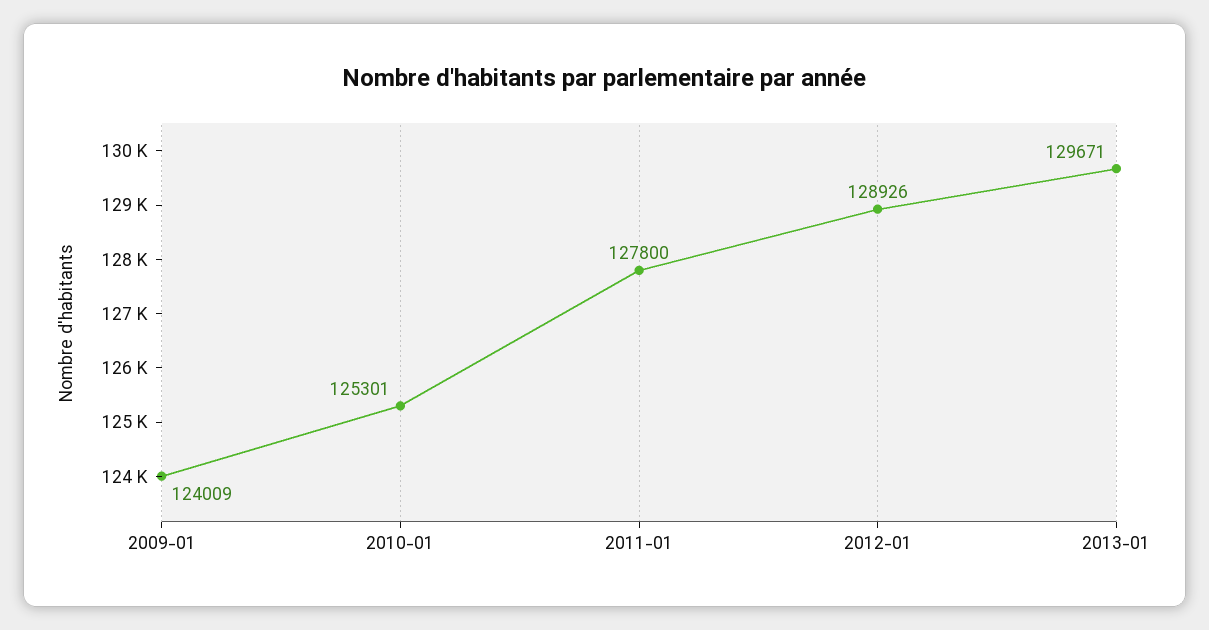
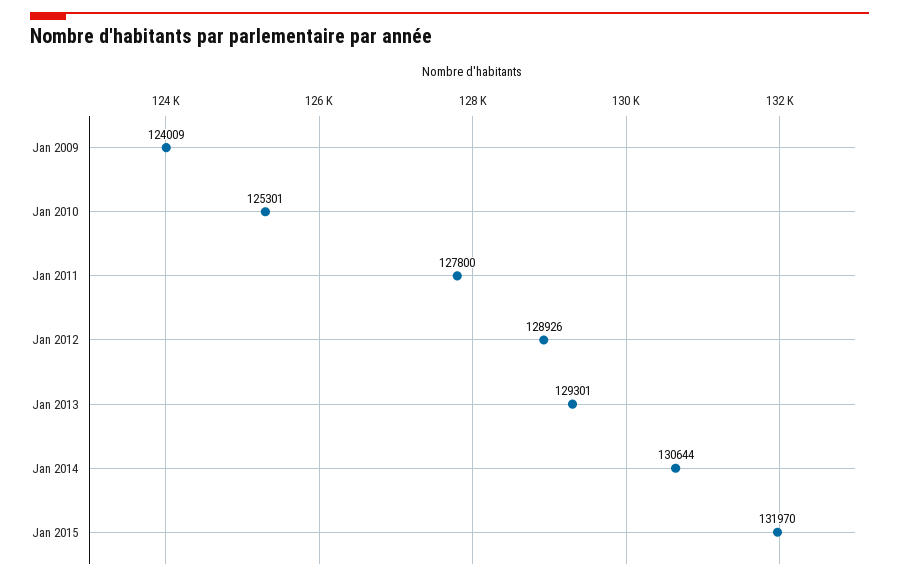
2013-01: 129671 -> 129301
Jan 2014: none -> 130644
Jan 2015: none -> 131970

